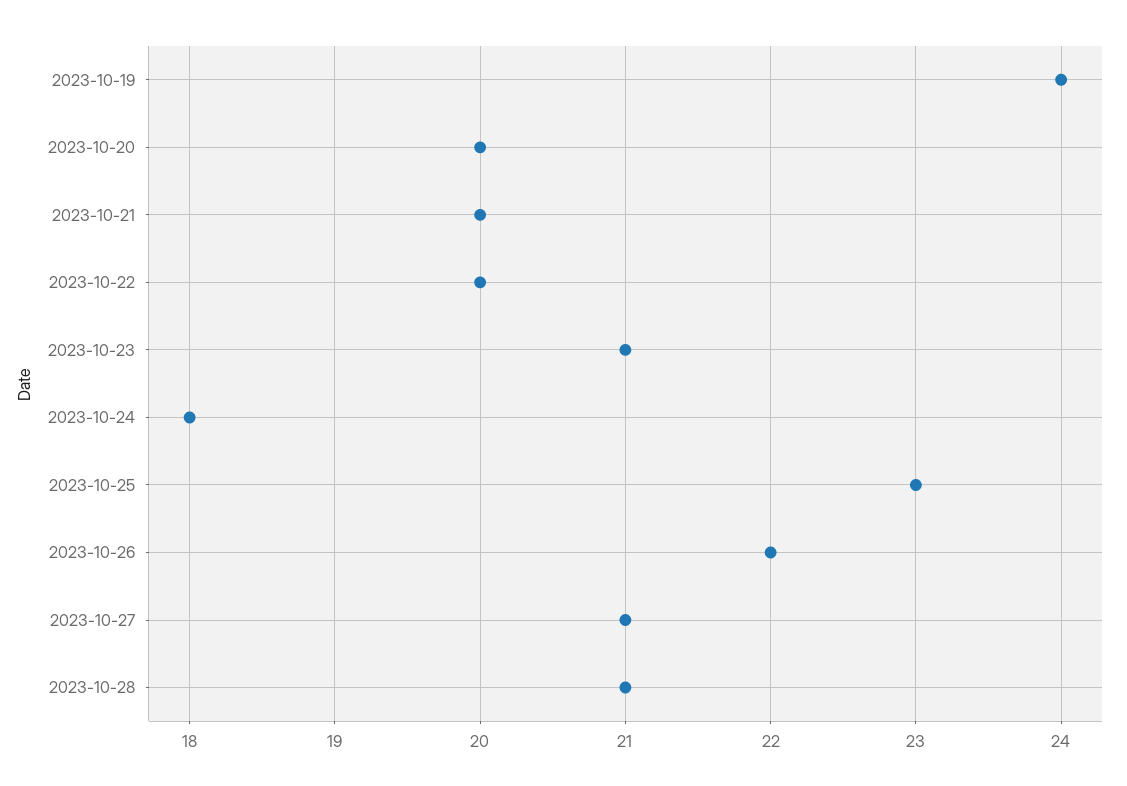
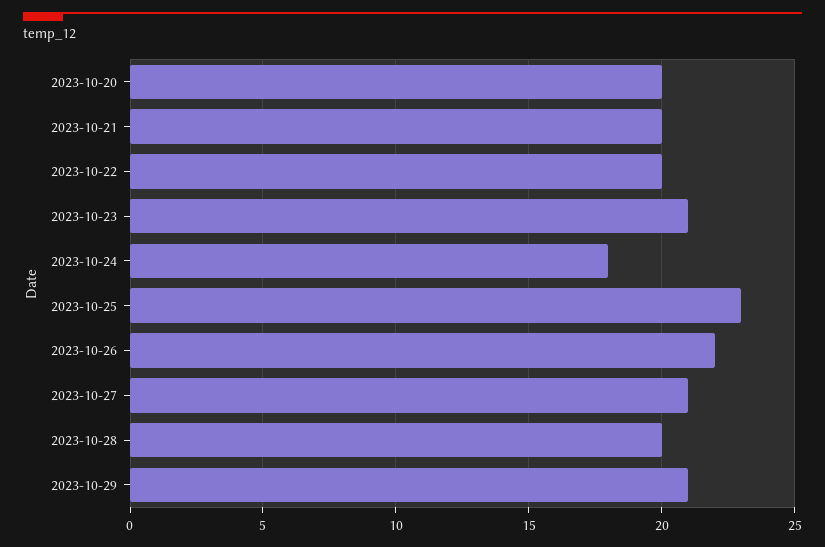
2023-10-19: 24 -> none
2023-10-28: 21 -> 20
2023-10-29: none -> 21

